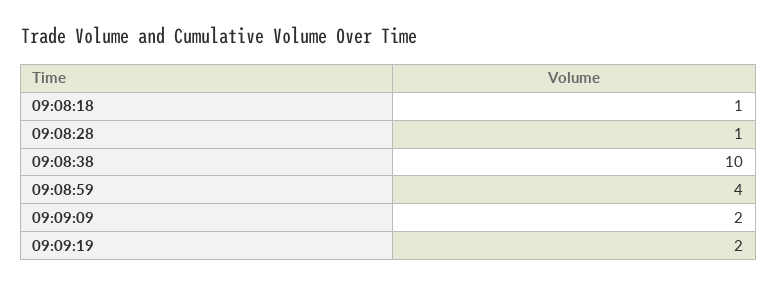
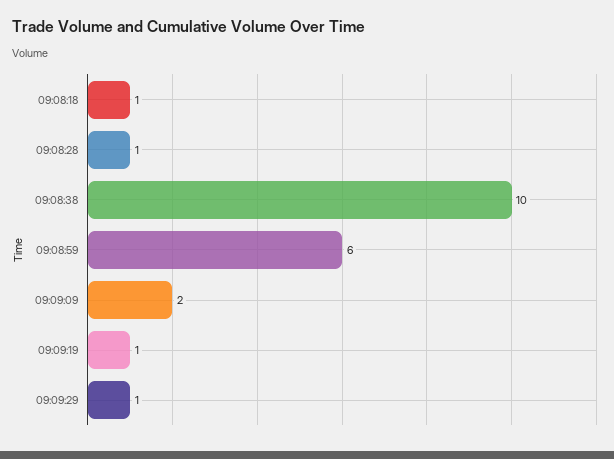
09:08:59: 4 -> 6
09:09:19: 2 -> 1
09:09:29: none -> 1

